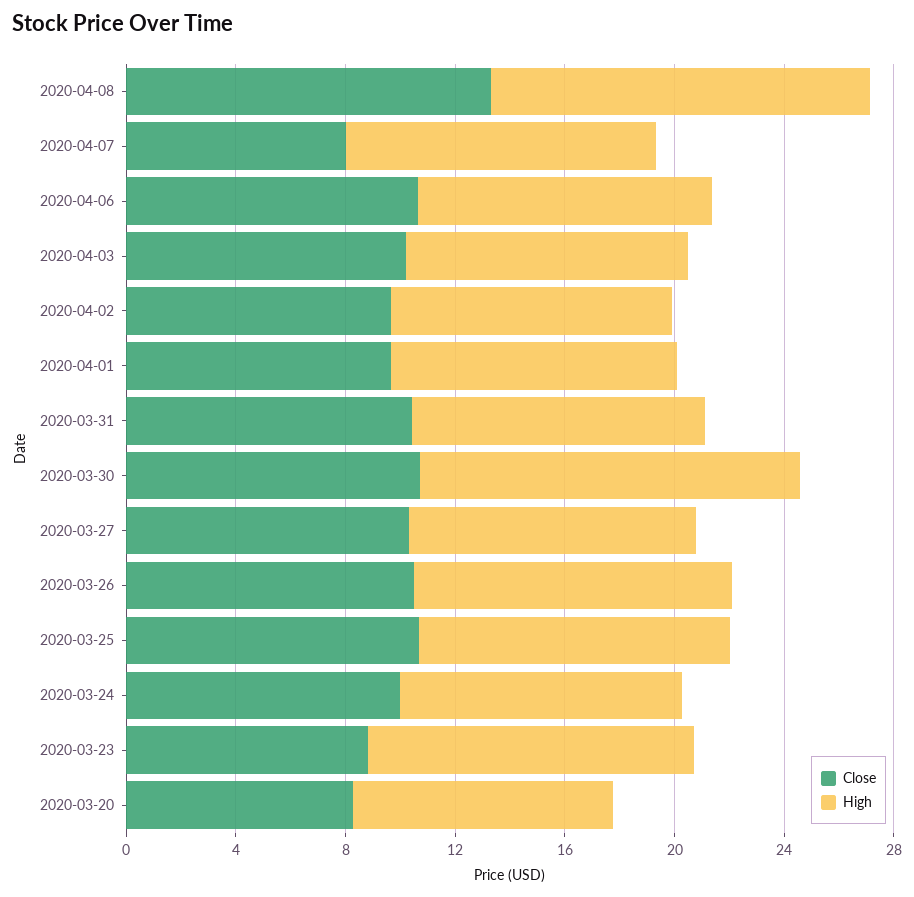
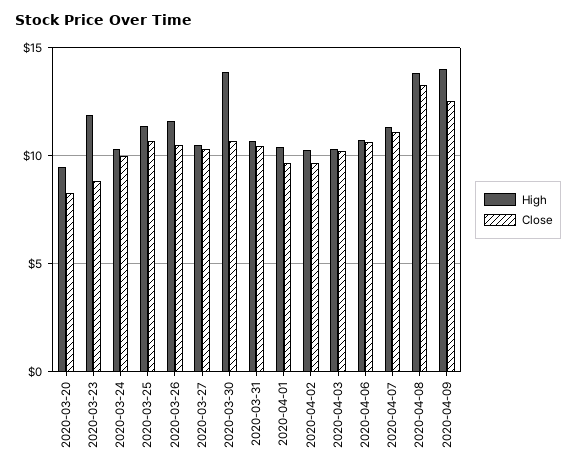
Close, 2020-04-07: 8 -> 11
High, 2020-04-09: none -> 14
Close, 2020-04-09: none -> 12.5

